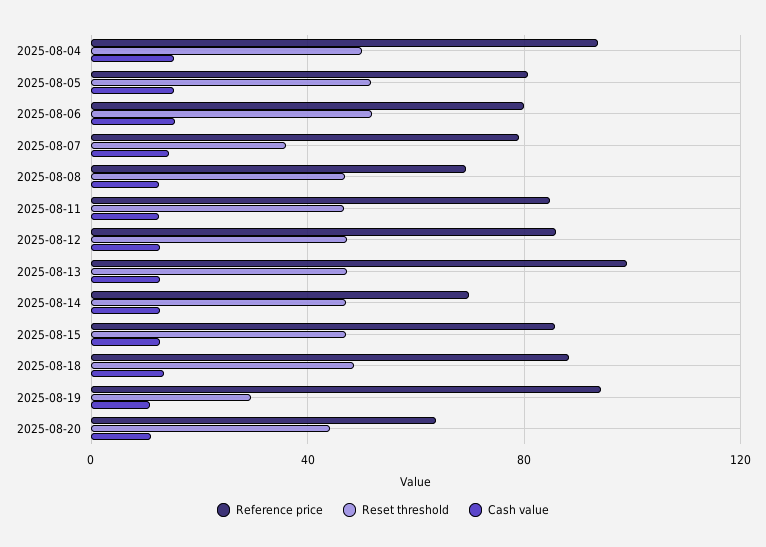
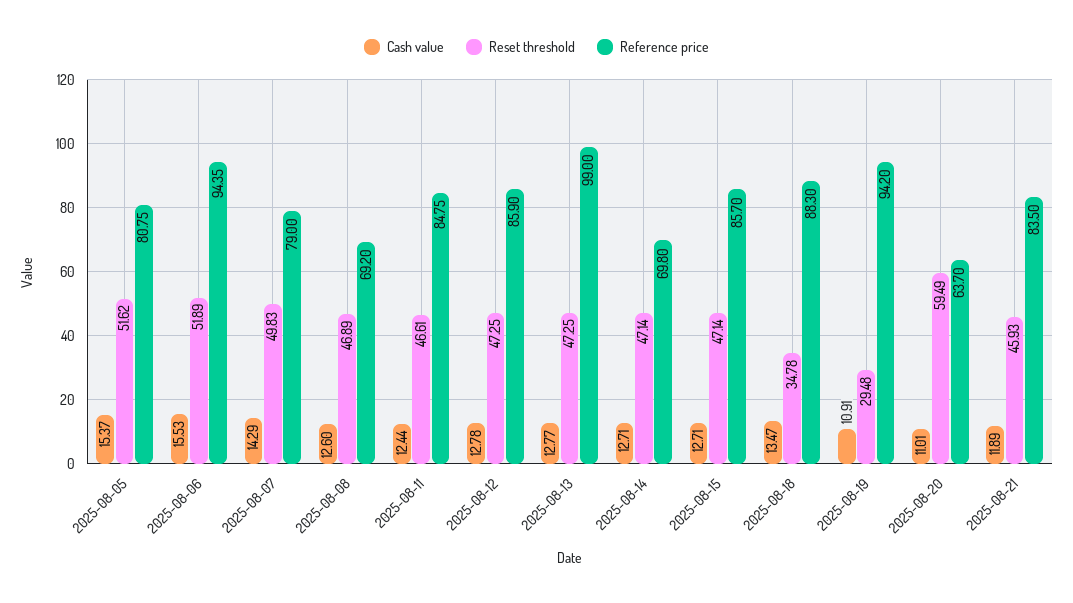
Reference price, 2025-08-04: 95 -> none
Reset threshold, 2025-08-04: 50 -> none
Cash value, 2025-08-04: 15 -> none
Reference price, 2025-08-06: 80 -> 94.35
Reset threshold, 2025-08-07: 35 -> 49.83
Reset threshold, 2025-08-18: 50 -> 34.78
Reset threshold, 2025-08-20: 45 -> 59.49
Cash value, 2025-08-21: none -> 11.89
Reset threshold, 2025-08-21: none -> 45.93
Reference price, 2025-08-21: none -> 83.5

